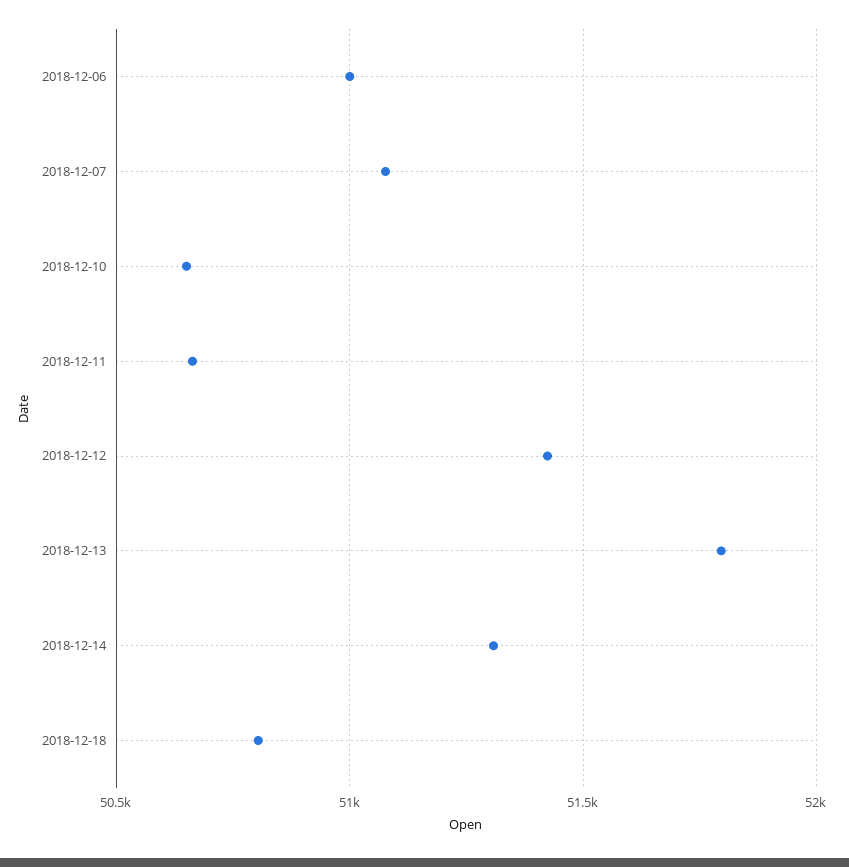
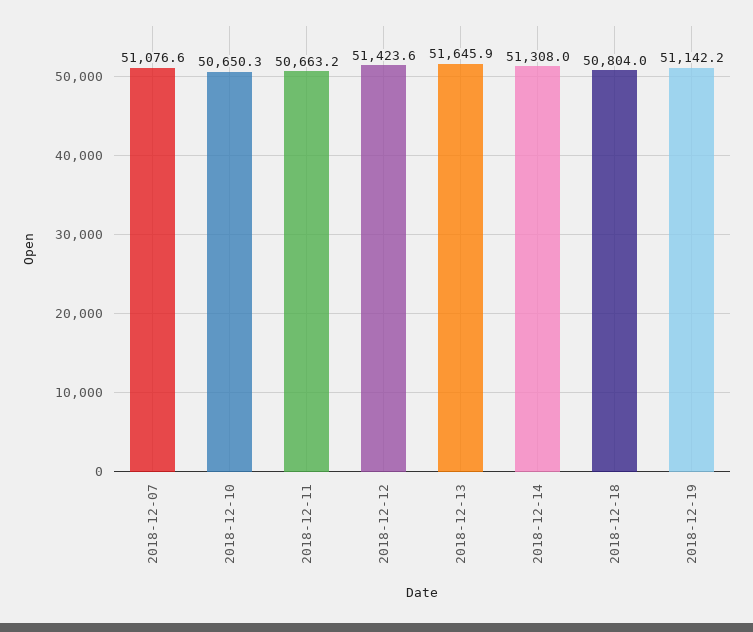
2018-12-06: 51000 -> none
2018-12-13: 51800 -> 51645.9
2018-12-19: none -> 51142.2

